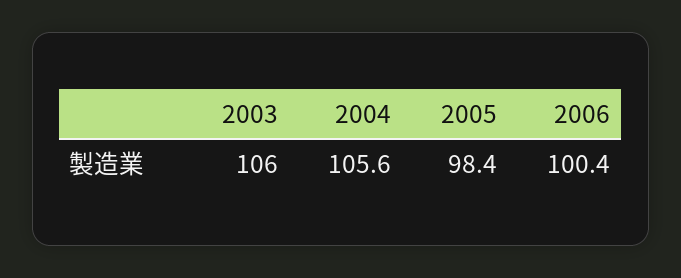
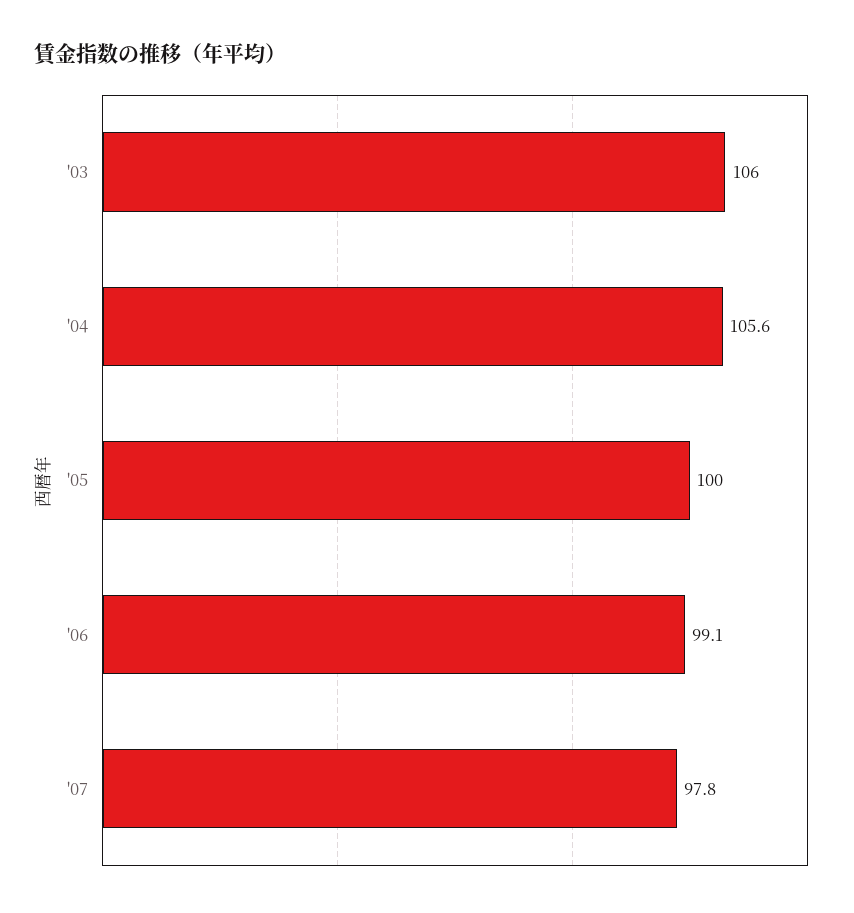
2005: 98.4 -> 100
2006: 100.4 -> 99.1
'07: none -> 97.8

